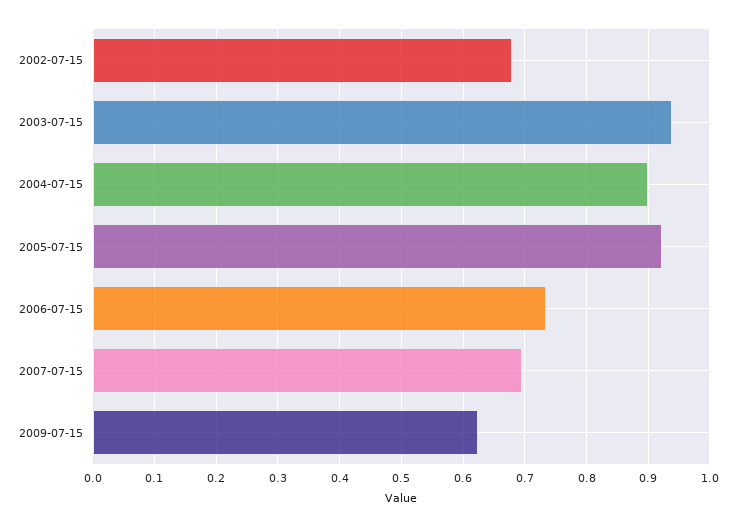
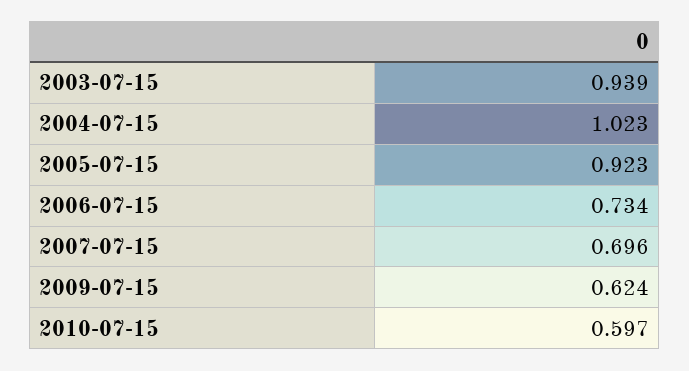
2002-07-15: 0.68 -> none
2004-07-15: 0.9 -> 1.023
2010-07-15: none -> 0.597

